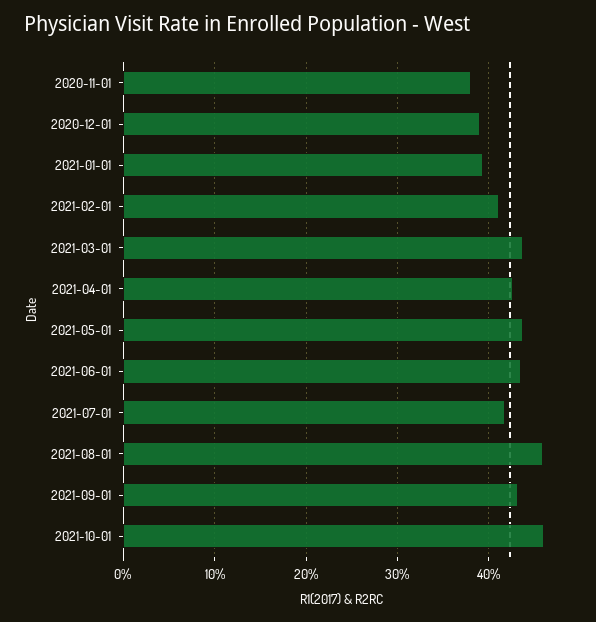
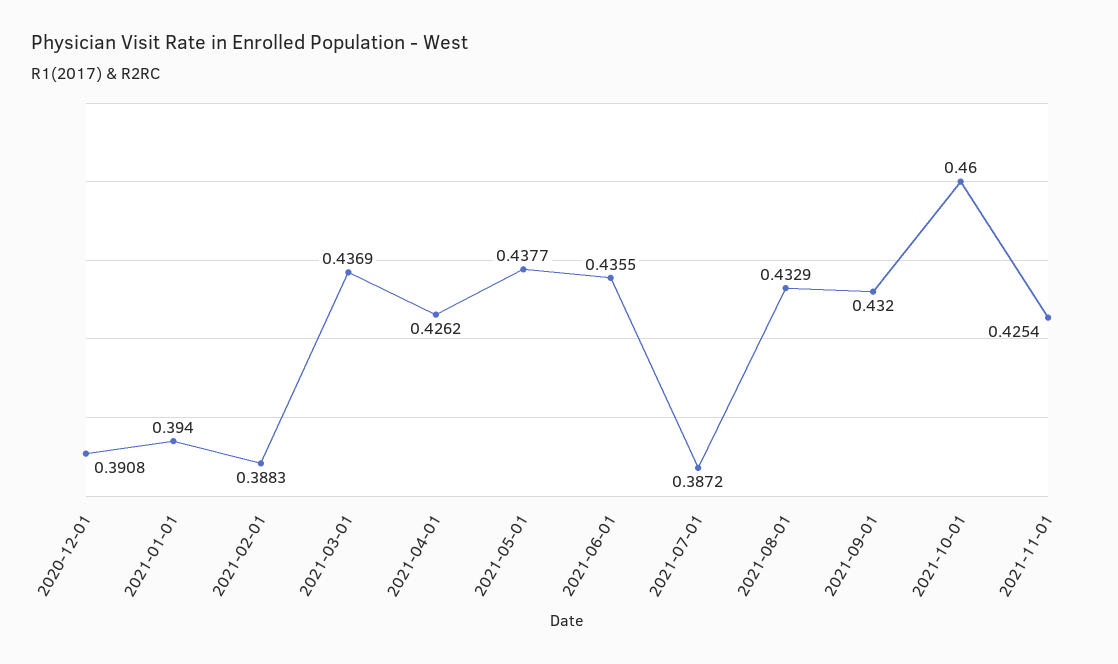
2020-11-01: 0.38 -> none
2021-02-01: 0.41 -> 0.3883
2021-07-01: 0.42 -> 0.3872
2021-08-01: 0.46 -> 0.4329
2021-11-01: none -> 0.4254

